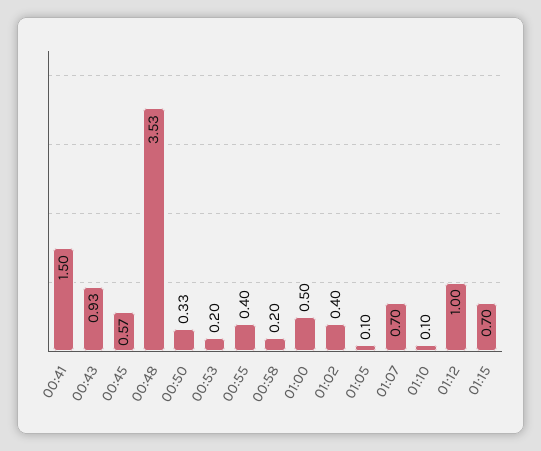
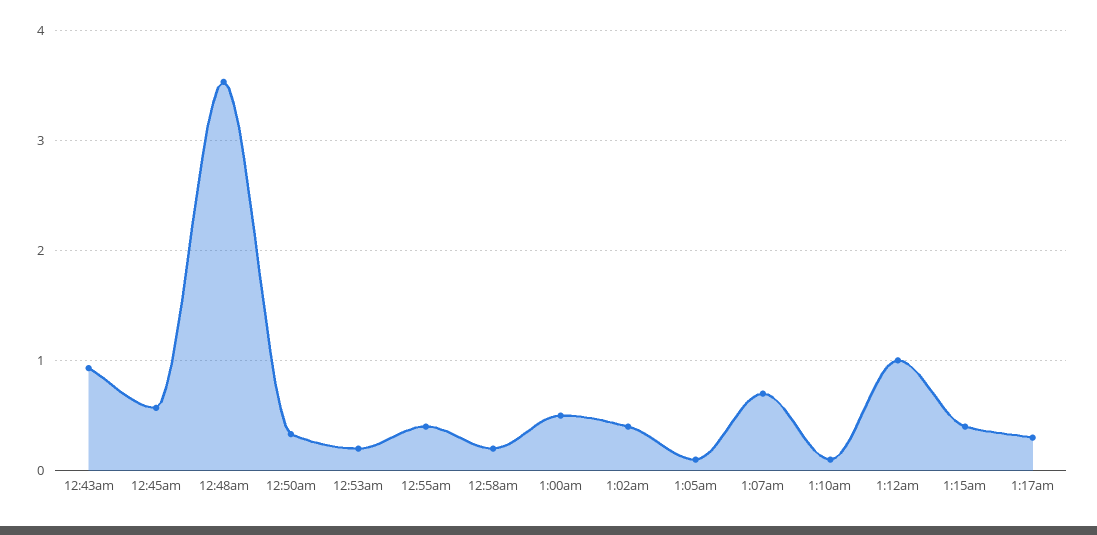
00:41: 1.5 -> none
01:15: 0.7 -> 0.4
1:17am: none -> 0.3

